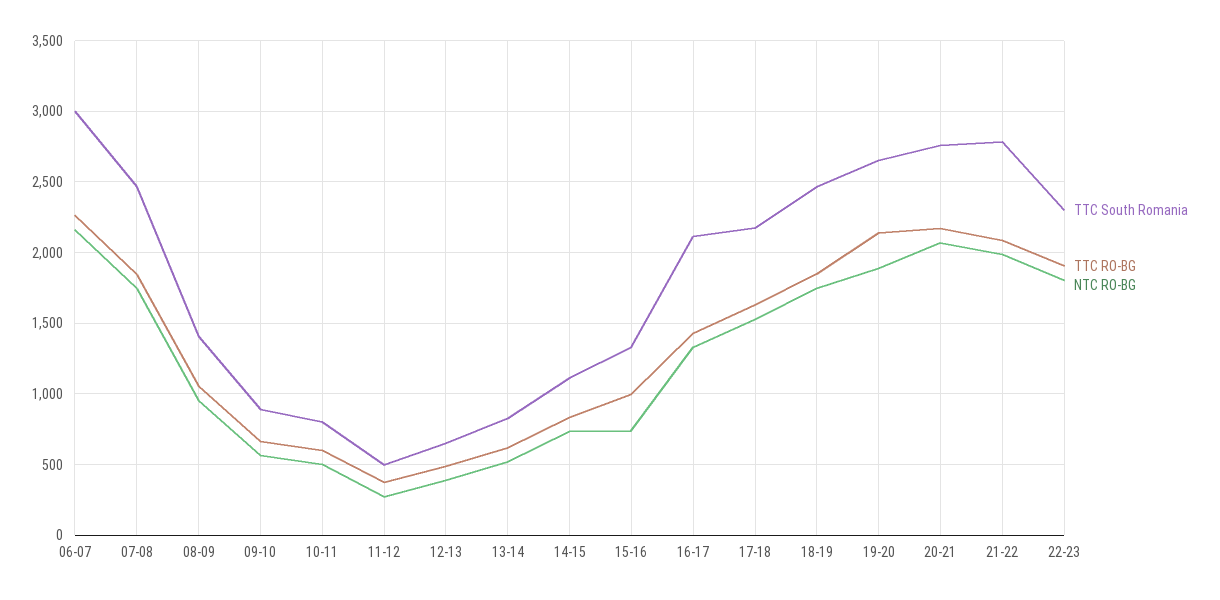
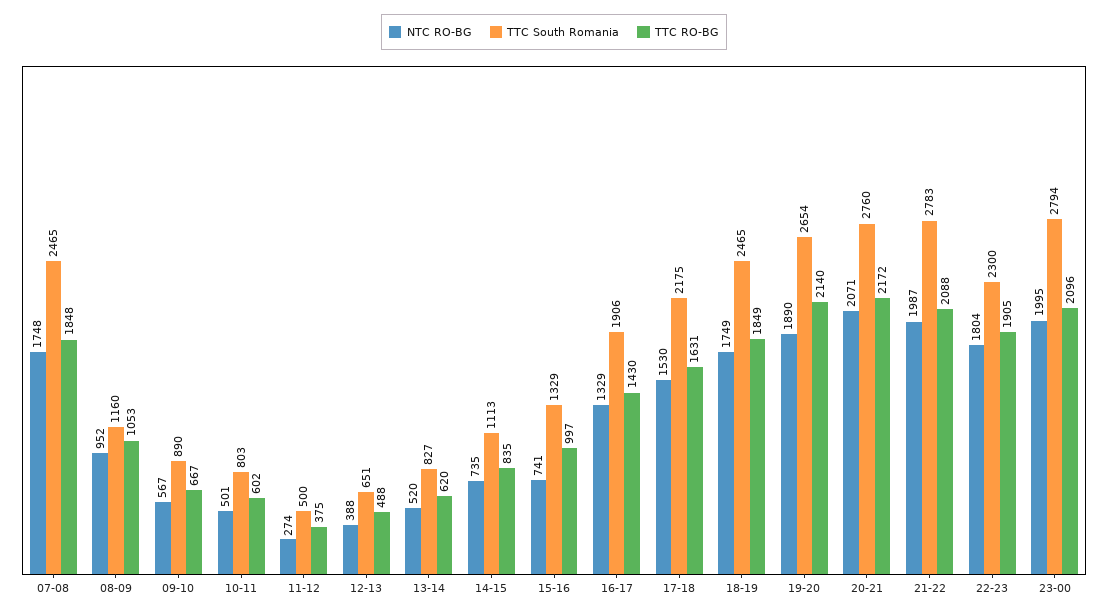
TTC South Romania, 06-07: 3000 -> none
TTC RO-BG, 06-07: 2250 -> none
NTC RO-BG, 06-07: 2150 -> none
TTC South Romania, 08-09: 1400 -> 1160
TTC South Romania, 16-17: 2100 -> 1906
NTC RO-BG, 23-00: none -> 1995
TTC South Romania, 23-00: none -> 2794
TTC RO-BG, 23-00: none -> 2096

